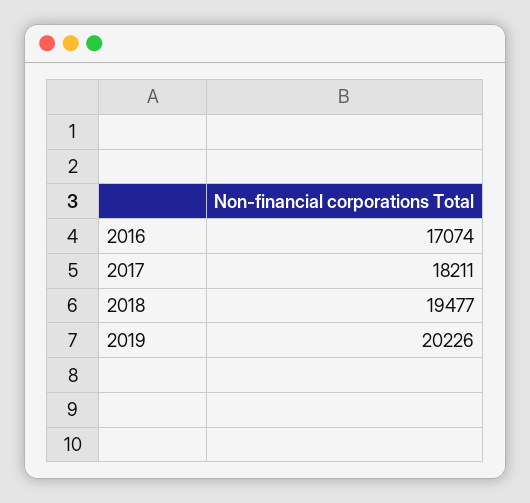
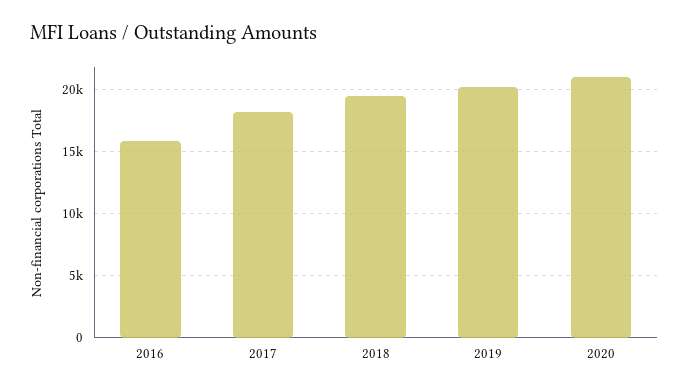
2016: 17074 -> 16000
2020: none -> 21000

